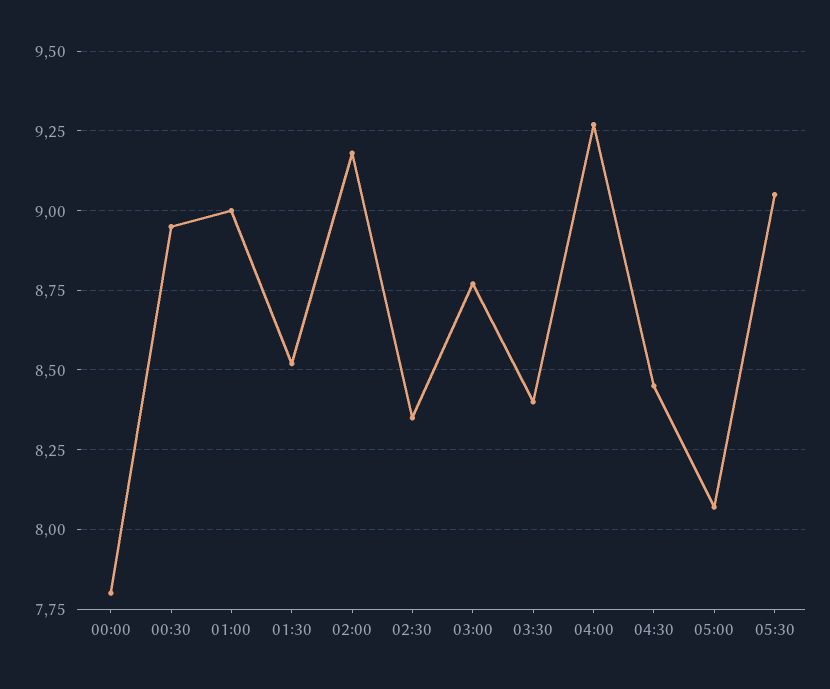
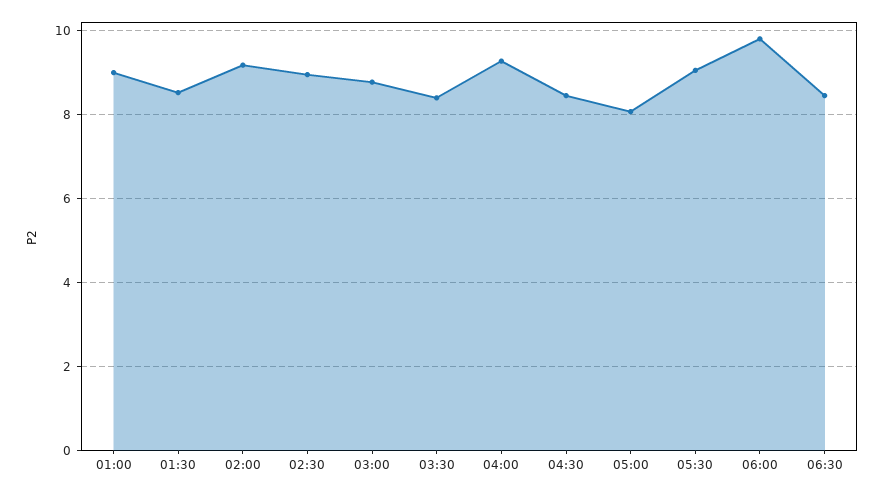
00:00: 7.8 -> none
00:30: 8.95 -> none
02:30: 8.35 -> 9
06:00: none -> 9.8
06:30: none -> 8.4

